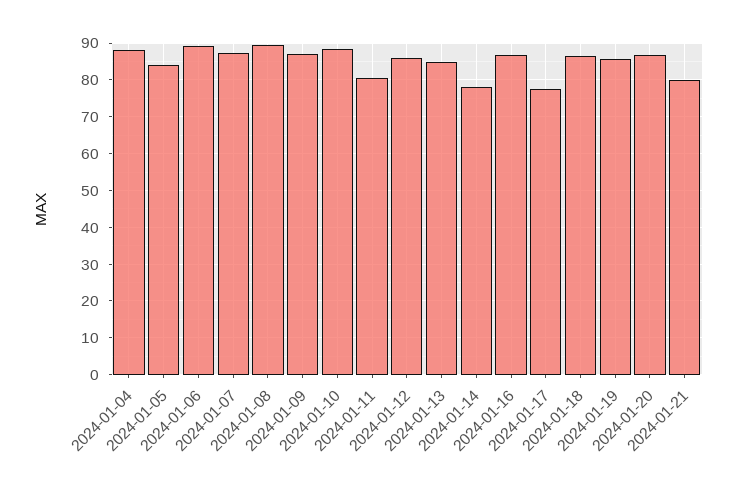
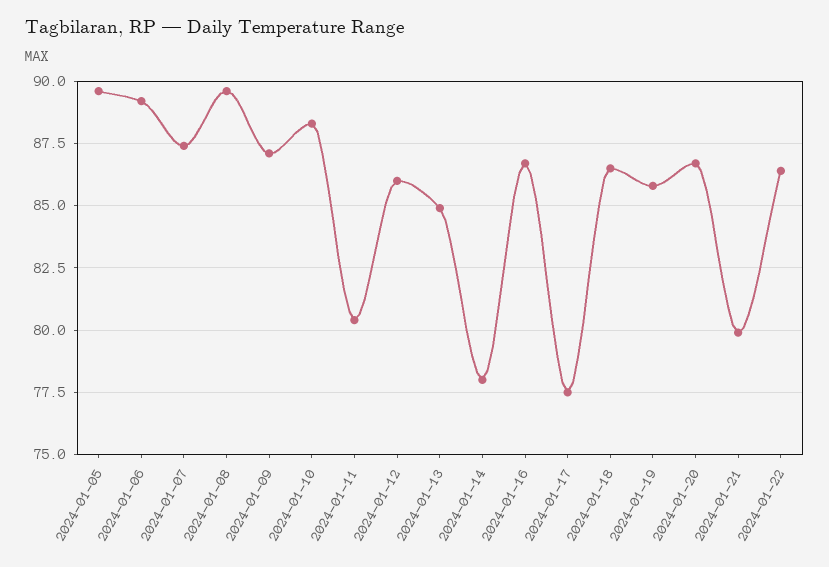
2024-01-04: 88 -> none
2024-01-05: 84 -> 89.5
2024-01-22: none -> 86.5

